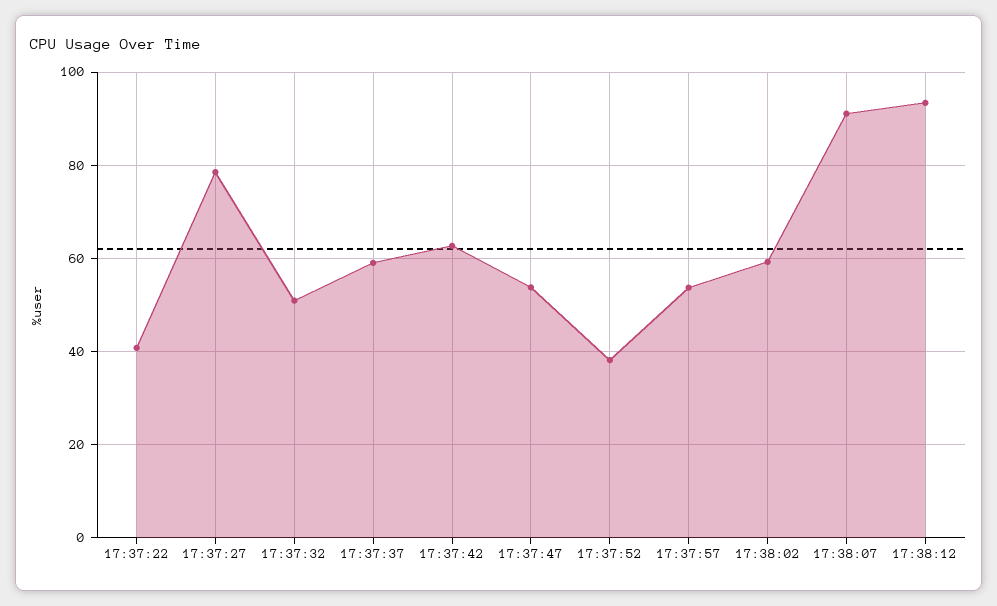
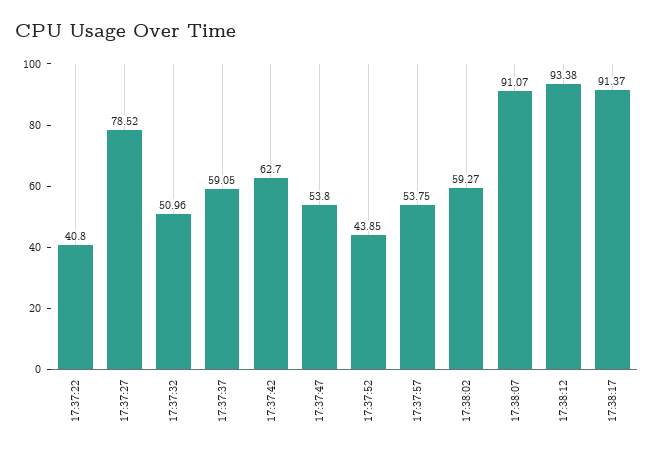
17:37:52: 38 -> 43.85
17:38:17: none -> 91.37

